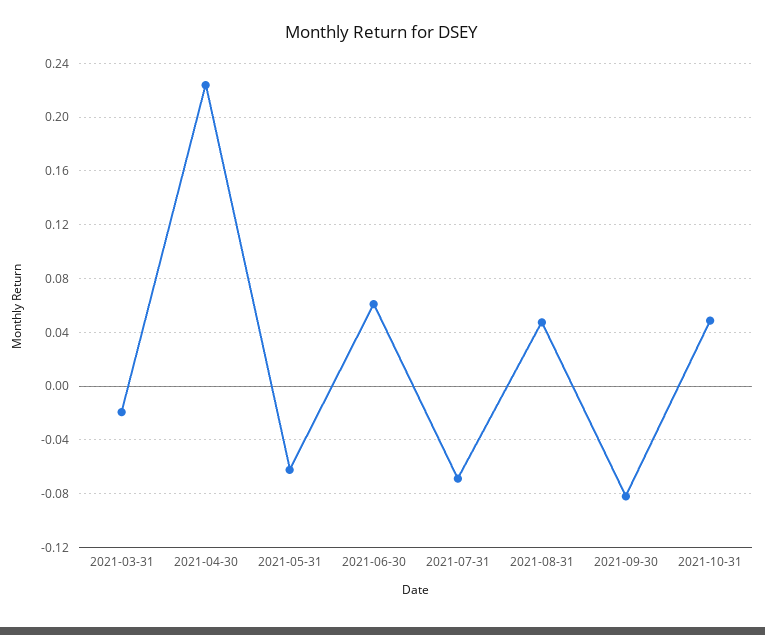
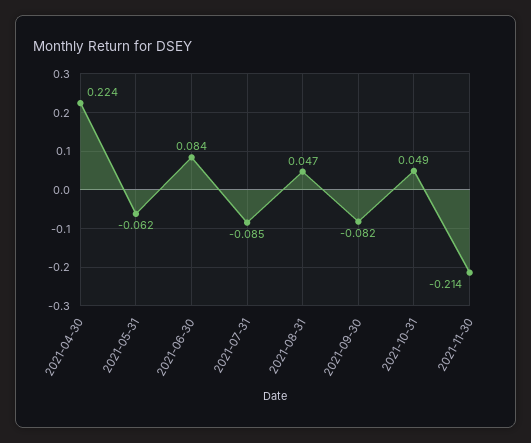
2021-03-31: -0.02 -> none
2021-06-30: 0.06 -> 0.084
2021-07-31: -0.07 -> -0.085
2021-11-30: none -> -0.214

